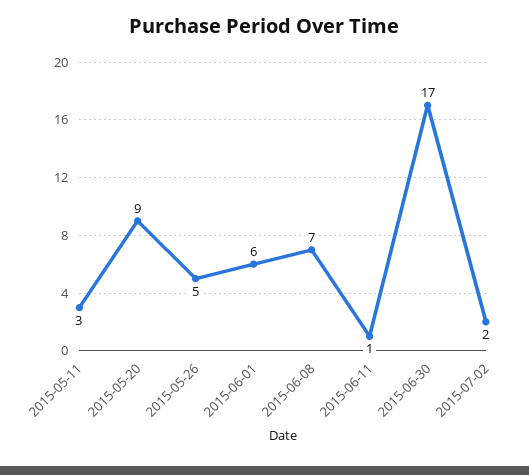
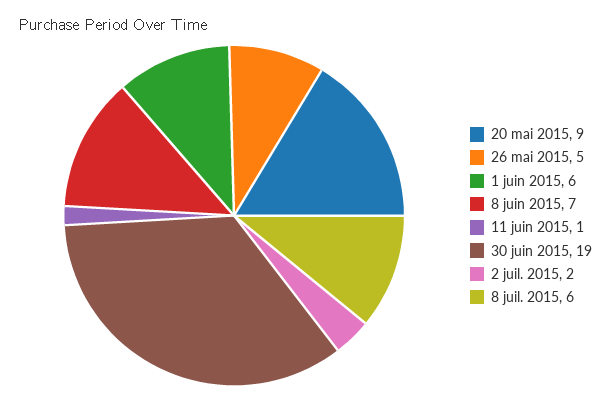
2015-05-11: 3 -> none
2015-06-30: 17 -> 19
8 juil. 2015: none -> 6

